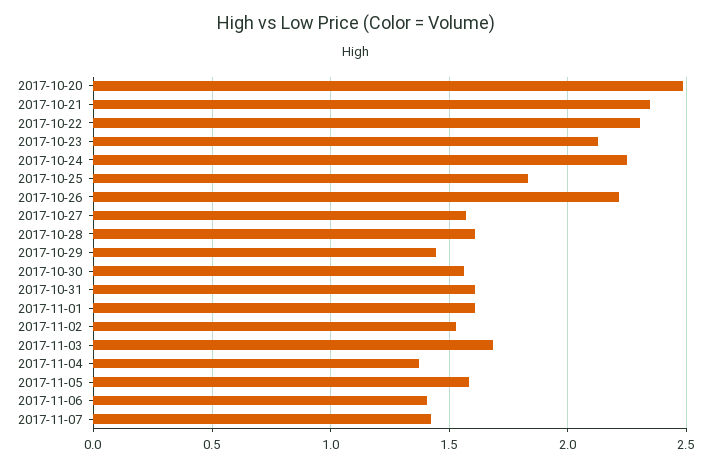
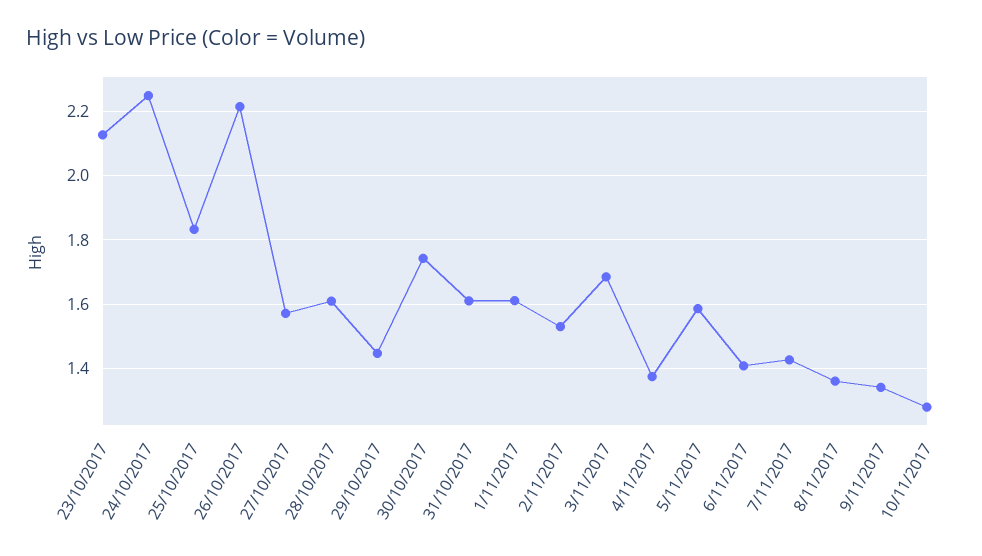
2017-10-20: 2.5 -> none
2017-10-21: 2.35 -> none
2017-10-22: 2.3 -> none
2017-10-30: 1.55 -> 1.74
8/11/2017: none -> 1.36
9/11/2017: none -> 1.34
10/11/2017: none -> 1.28

